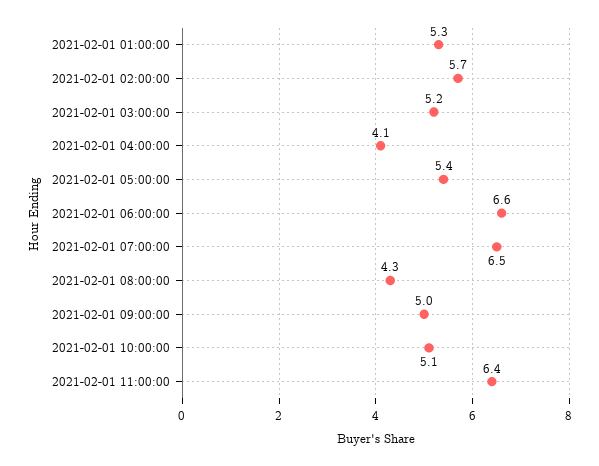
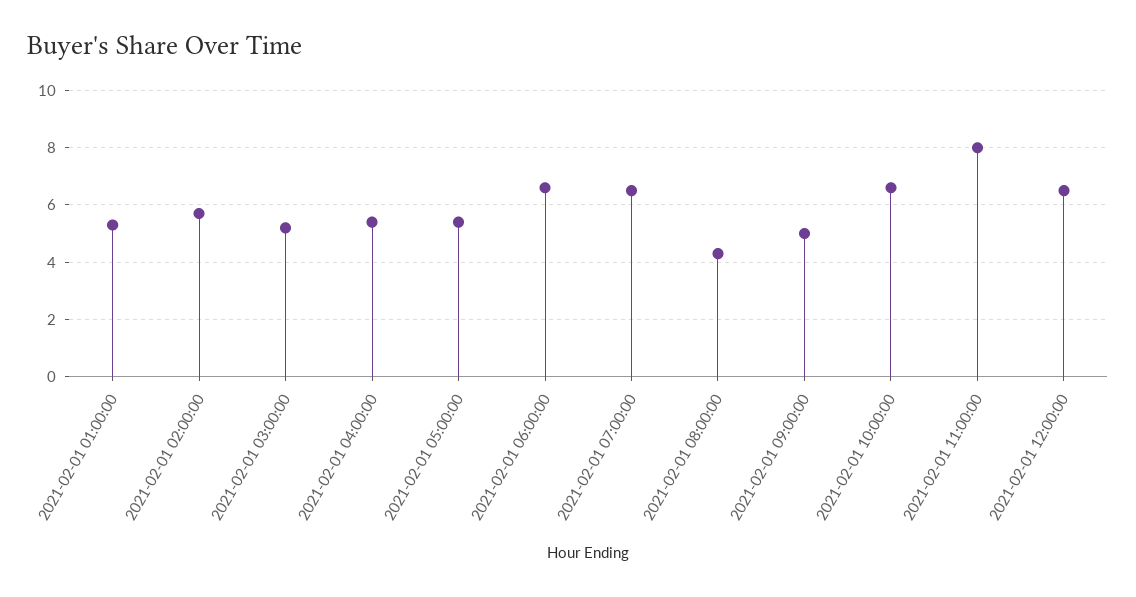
2021-02-01 04:00:00: 4.1 -> 5.5
2021-02-01 10:00:00: 5.1 -> 6.5
2021-02-01 11:00:00: 6.4 -> 8
2021-02-01 12:00:00: none -> 6.5

